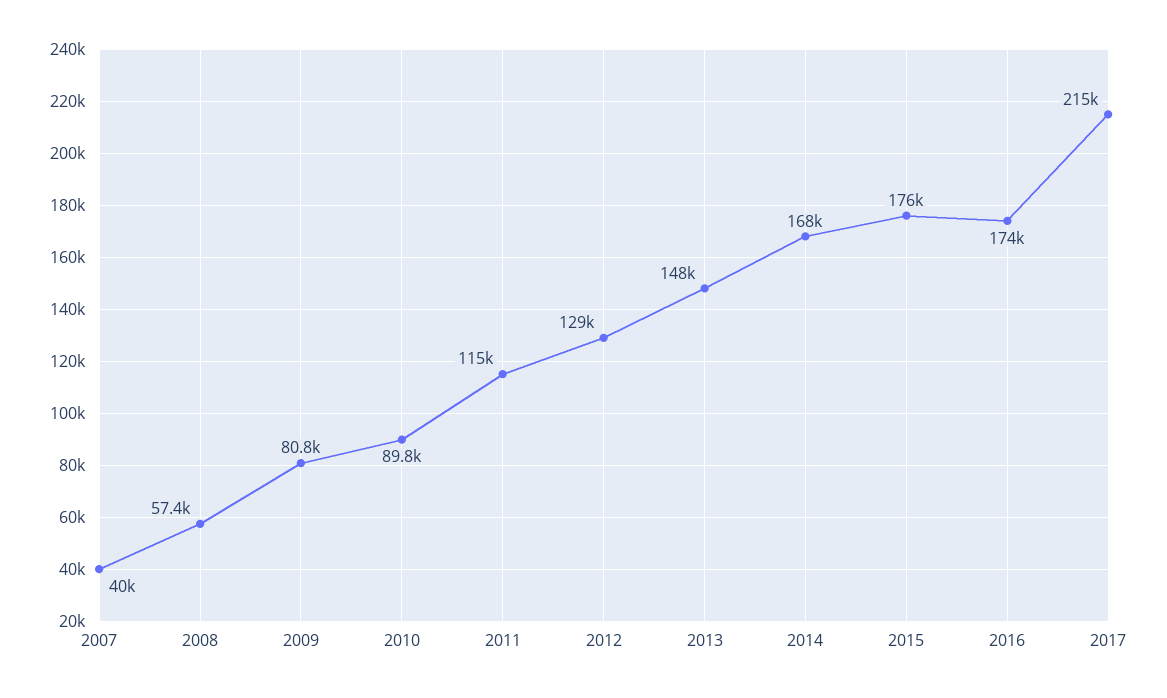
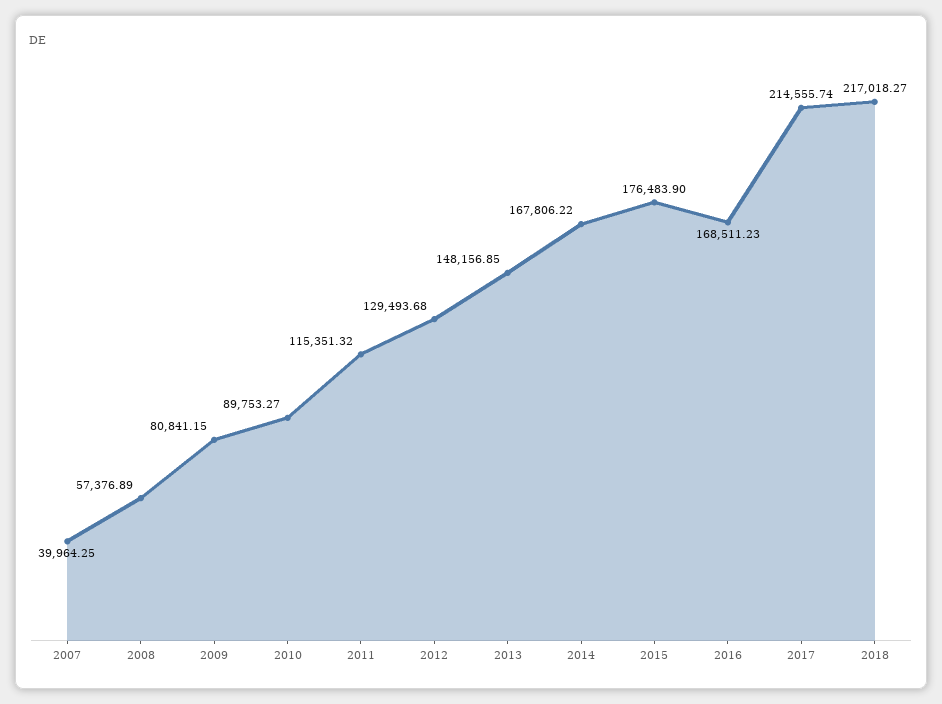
2016: 174000 -> 168511.23
2018: none -> 217018.27

